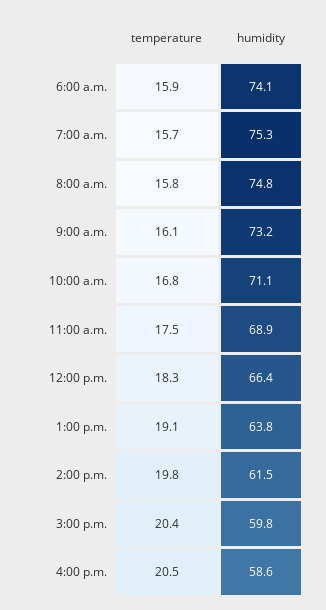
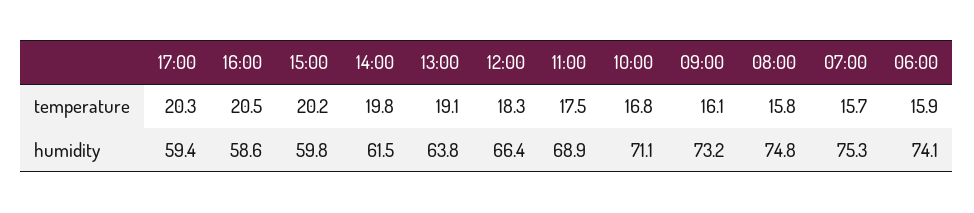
temperature, 3:00 p.m.: 20.4 -> 20.2
temperature, 17:00: none -> 20.3
humidity, 17:00: none -> 59.4

